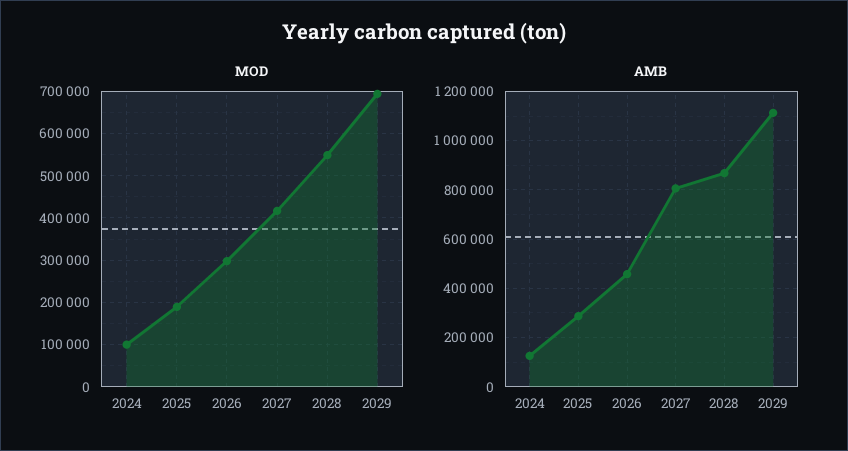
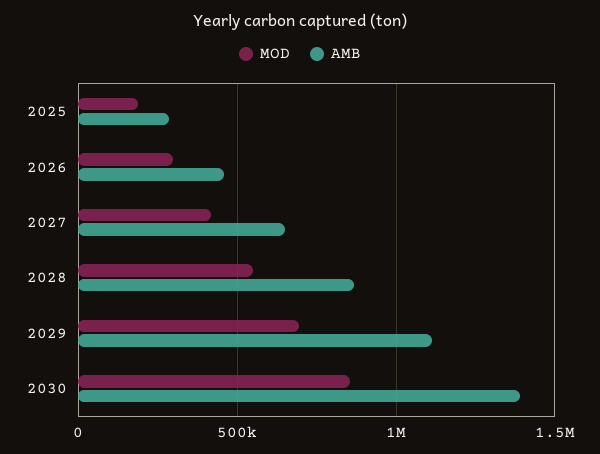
MOD, 2024: 100000 -> none
AMB, 2024: 125000 -> none
AMB, 2027: 800000 -> 650000
MOD, 2030: none -> 850000
AMB, 2030: none -> 1400000

